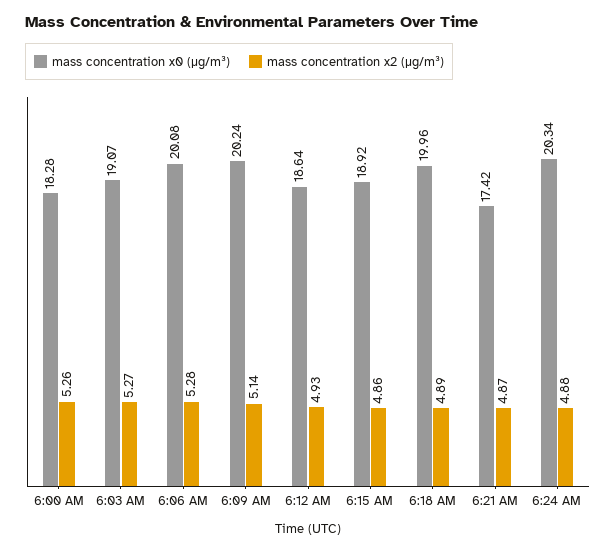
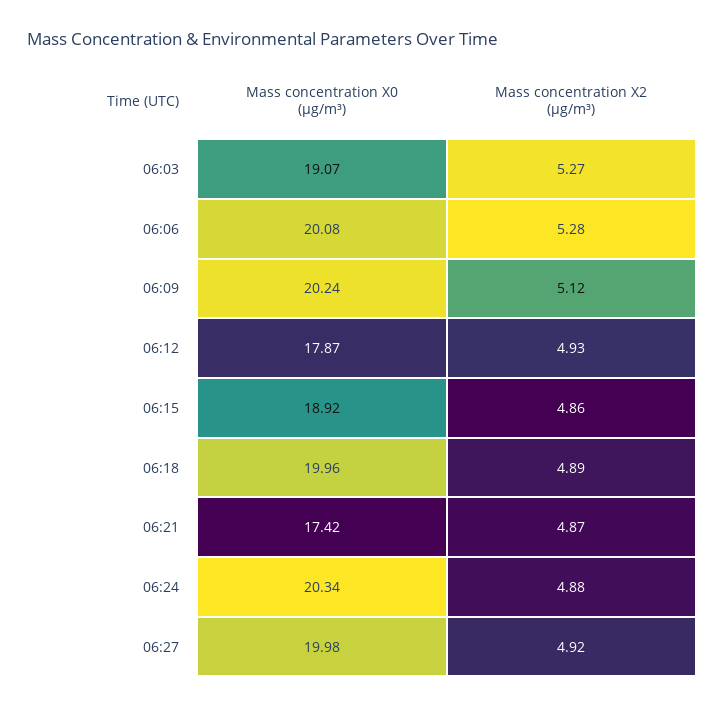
mass concentration x0 (μg/m³), 6:00 AM: 18.28 -> none
mass concentration x2 (μg/m³), 6:00 AM: 5.26 -> none
mass concentration x2 (μg/m³), 6:09 AM: 5.14 -> 5.12
mass concentration x0 (μg/m³), 6:12 AM: 18.64 -> 17.87
mass concentration x0 (μg/m³), 06:27: none -> 19.98
mass concentration x2 (μg/m³), 06:27: none -> 4.92

